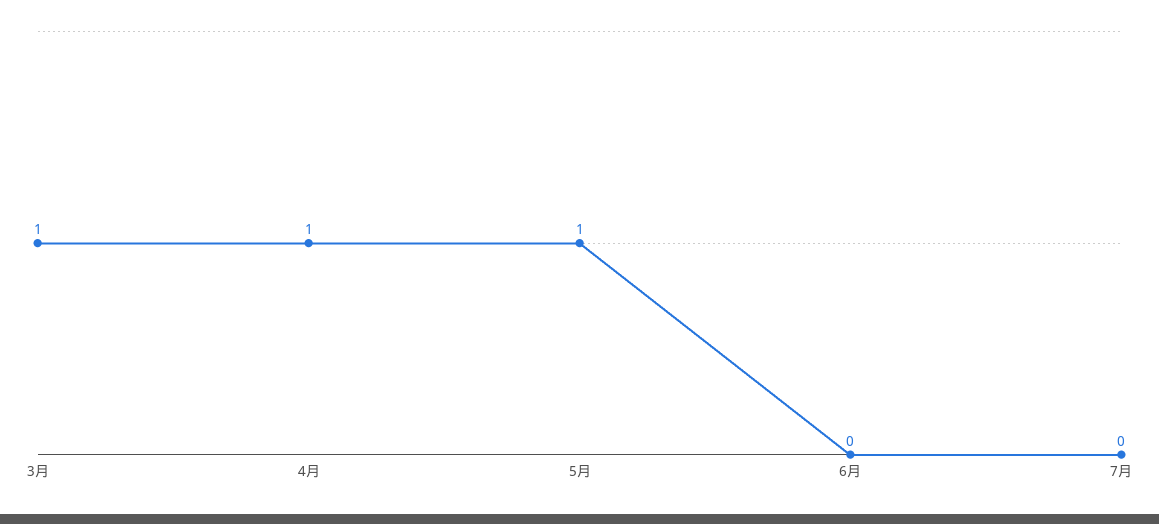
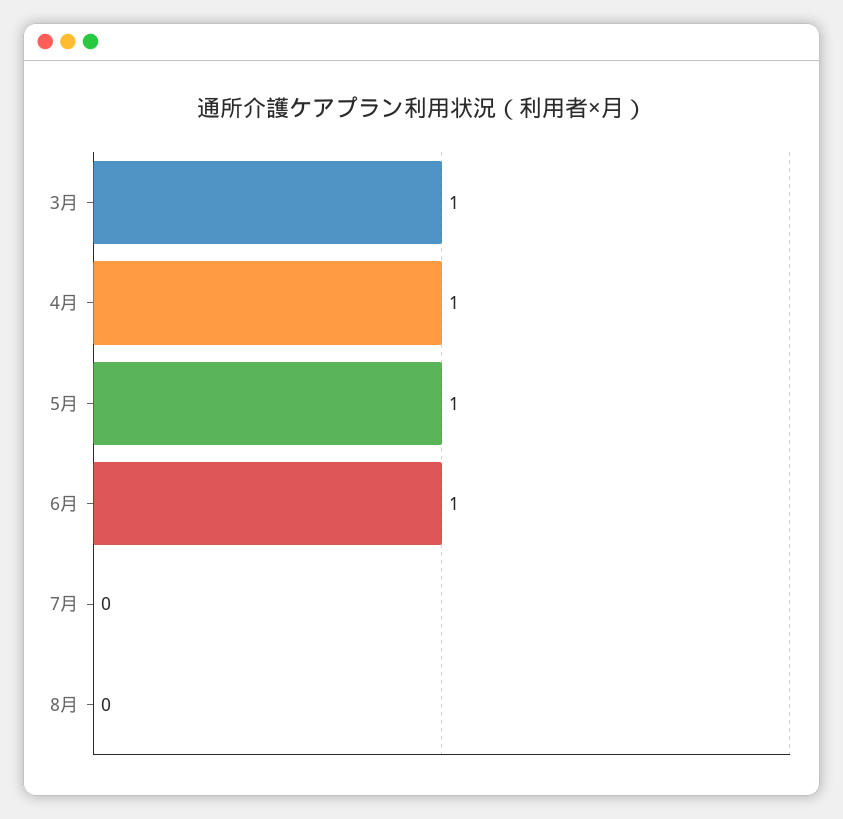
6月: 0 -> 1
8月: none -> 0

